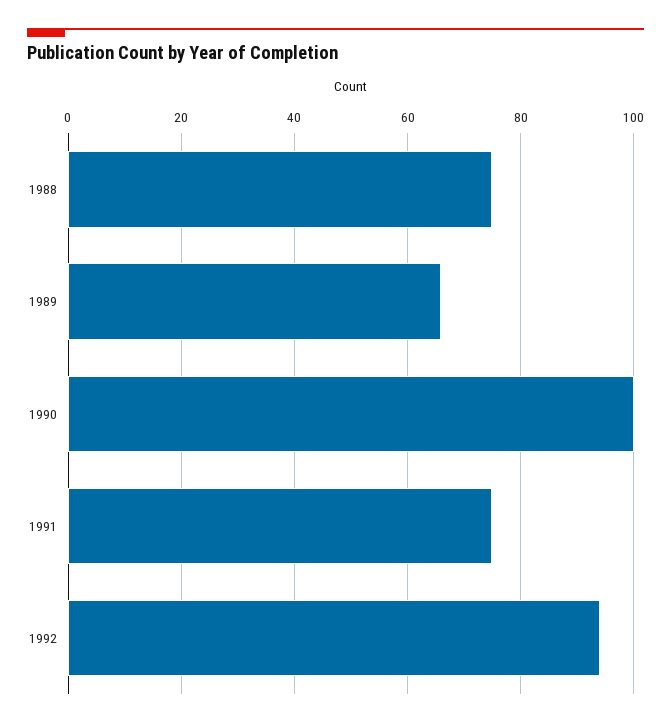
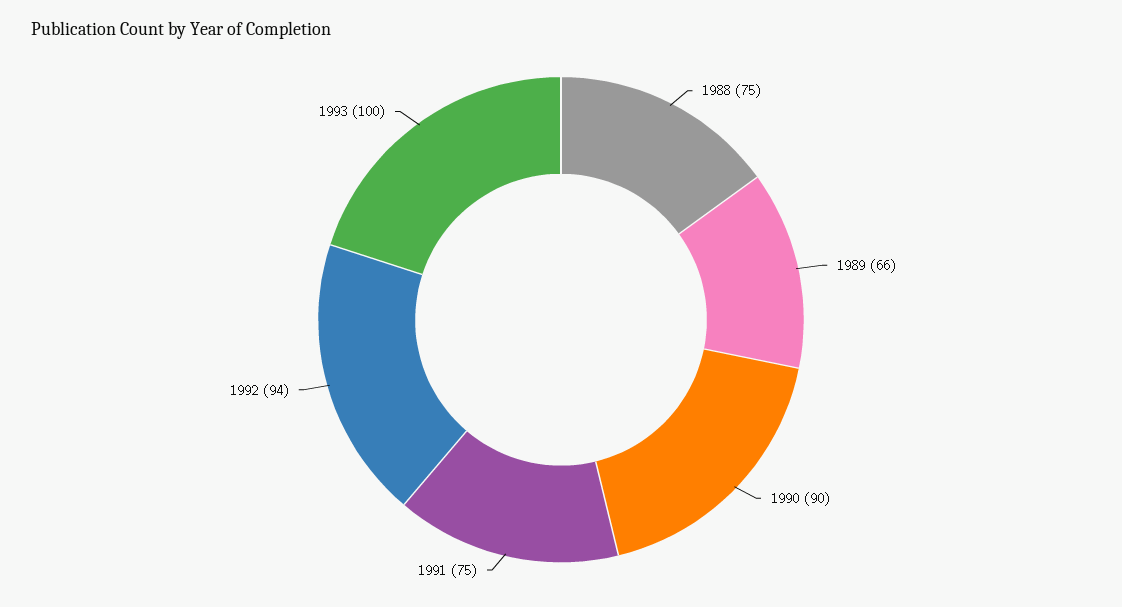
1990: 100 -> 90
1993: none -> 100

